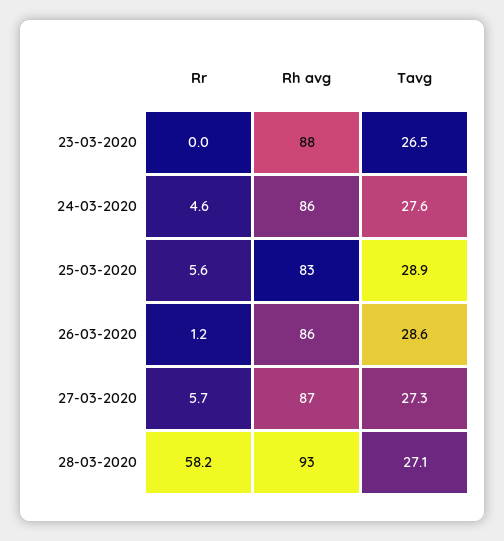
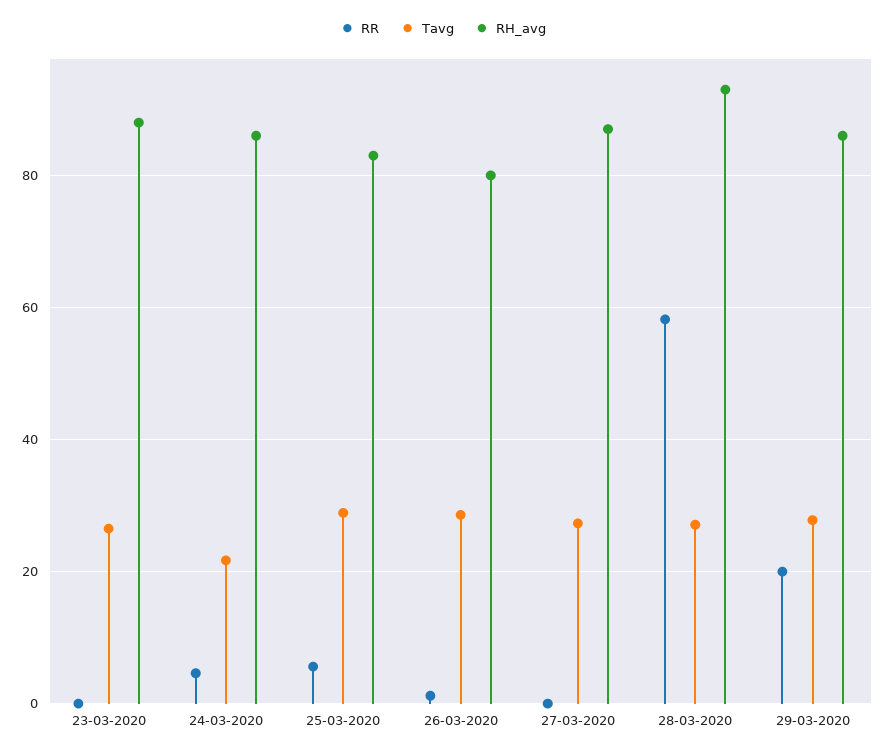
Tavg, 24-03-2020: 27.6 -> 22
Rh avg, 26-03-2020: 86 -> 80
Rr, 27-03-2020: 5.7 -> 0
Rr, 29-03-2020: none -> 20
Tavg, 29-03-2020: none -> 28
Rh avg, 29-03-2020: none -> 86

